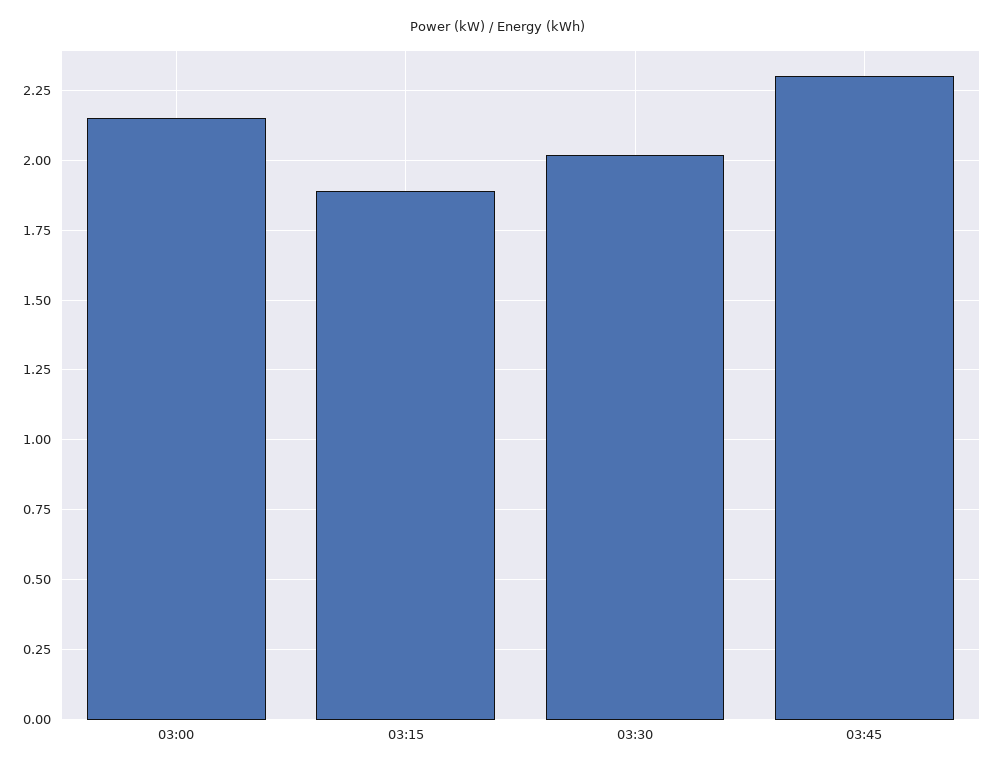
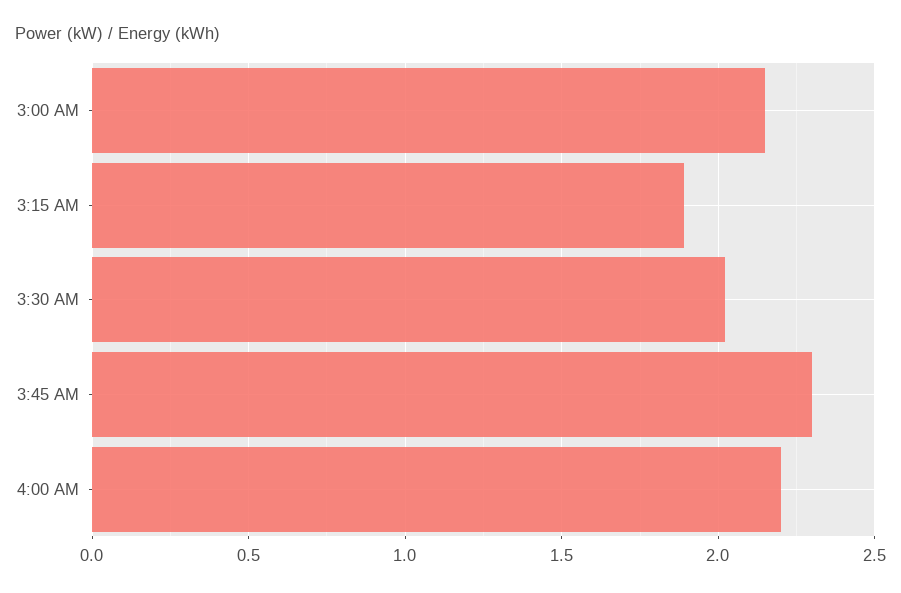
4:00 AM: none -> 2.2

